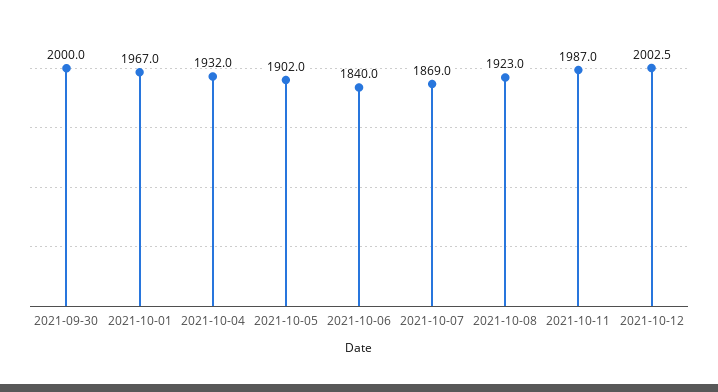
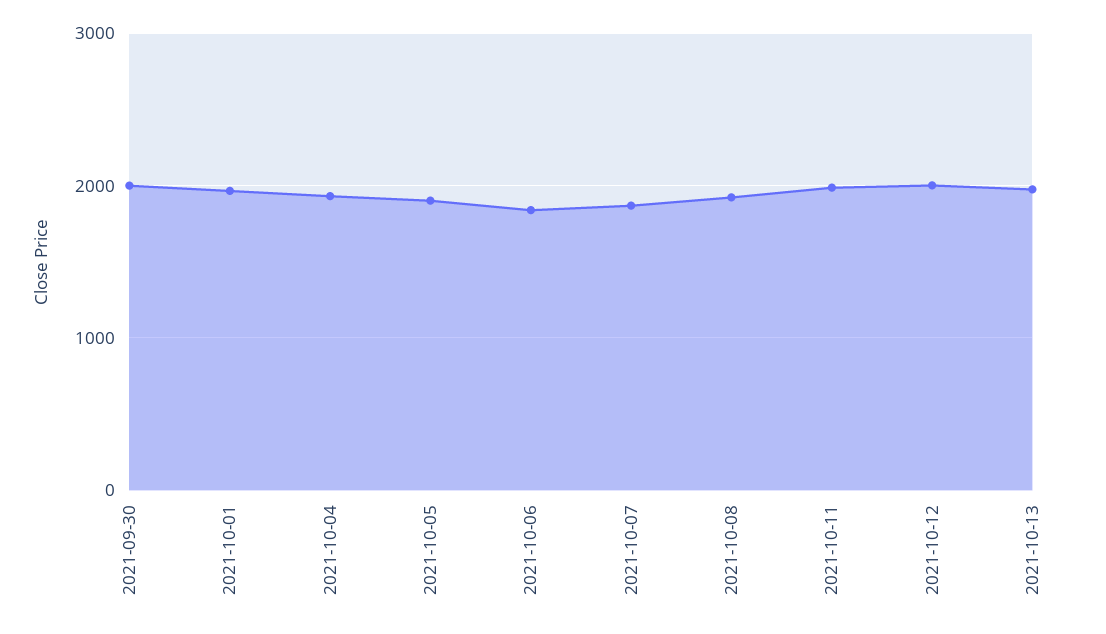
2021-10-13: none -> 2000

